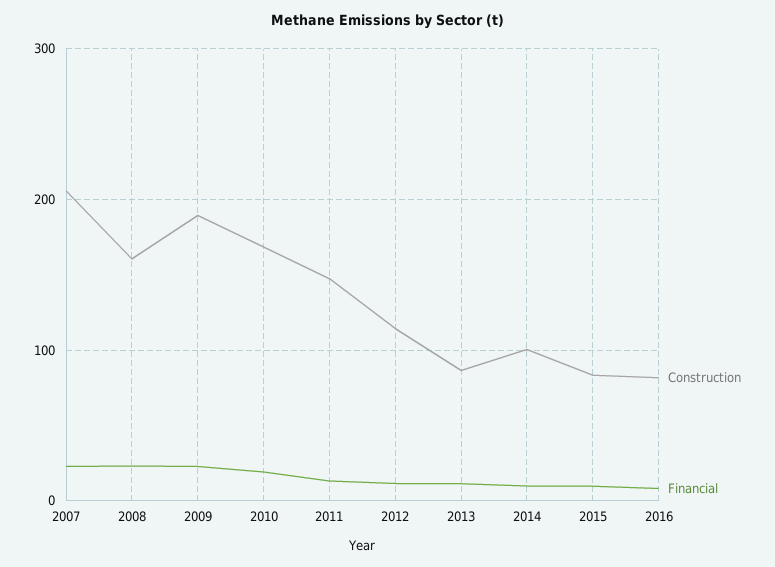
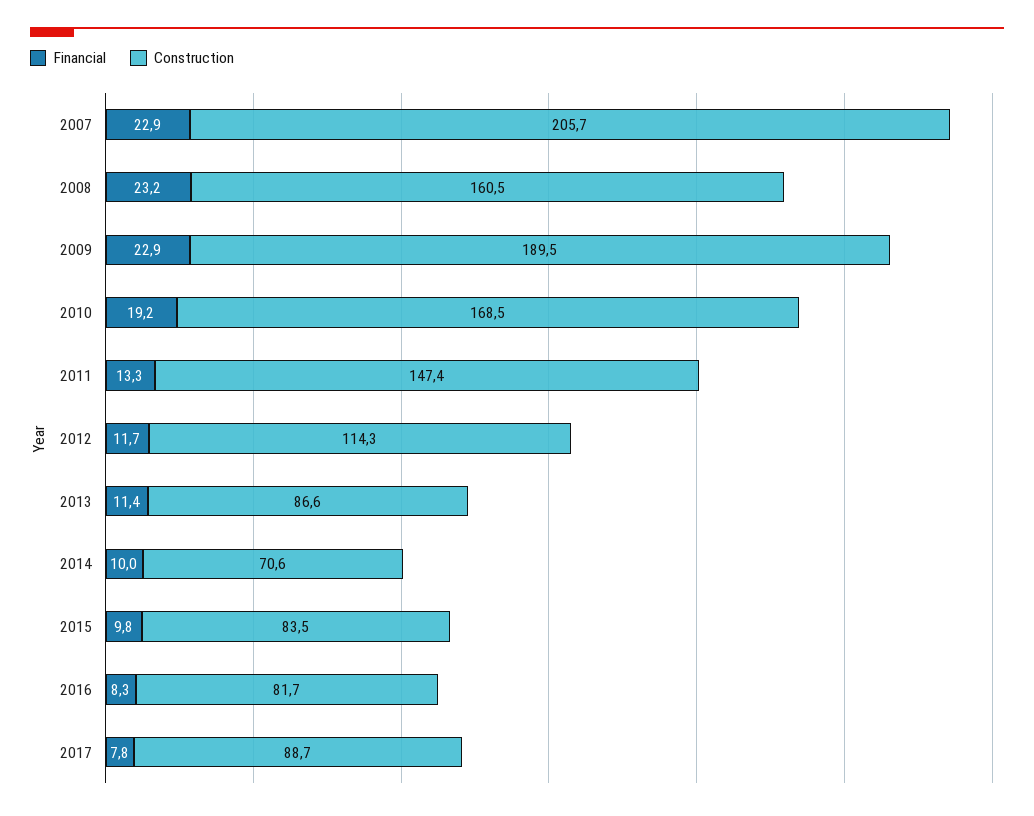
Construction, 2014: 100 -> 70.6
Financial, 2017: none -> 7.8
Construction, 2017: none -> 88.7

